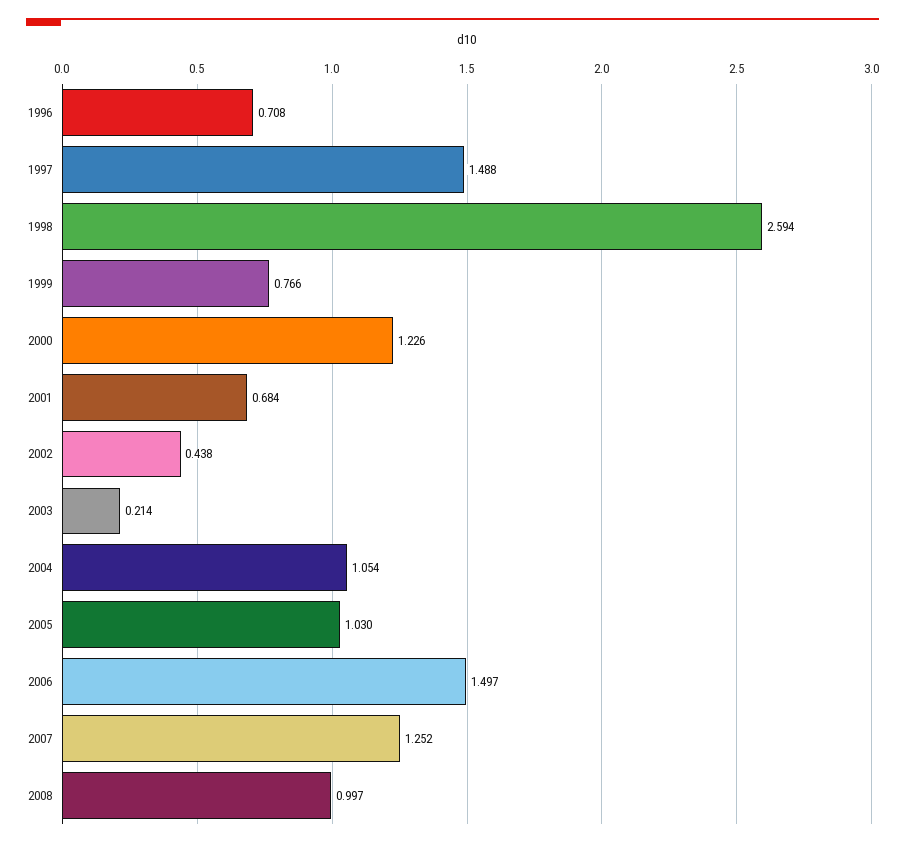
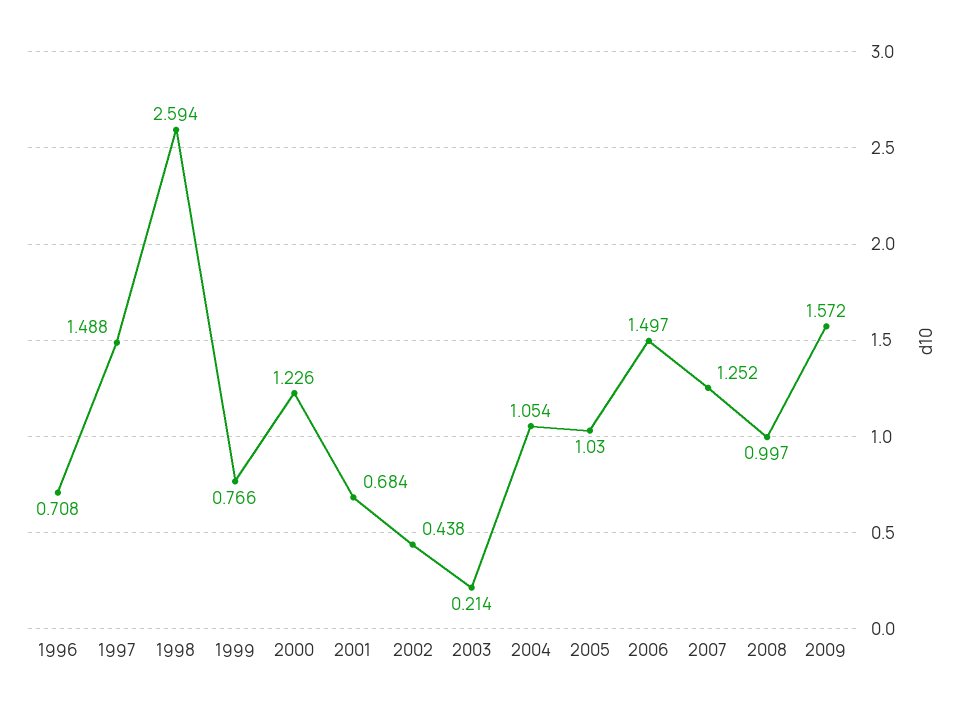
2009: none -> 1.572

